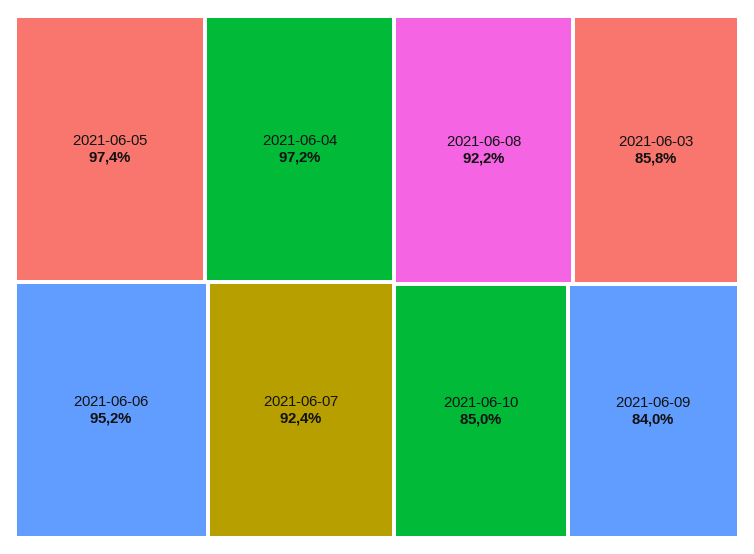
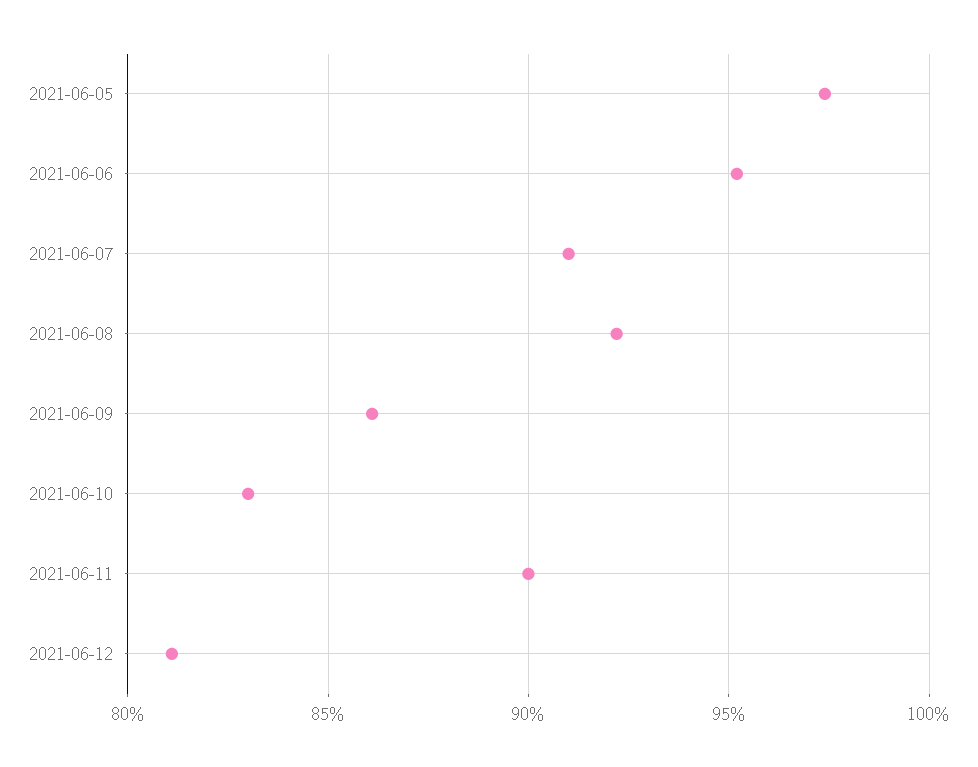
2021-06-04: 97.2 -> none
2021-06-07: 92.4 -> 91
2021-06-03: 85.8 -> none
2021-06-10: 85 -> 83
2021-06-09: 84 -> 86
2021-06-11: none -> 90
2021-06-12: none -> 81

